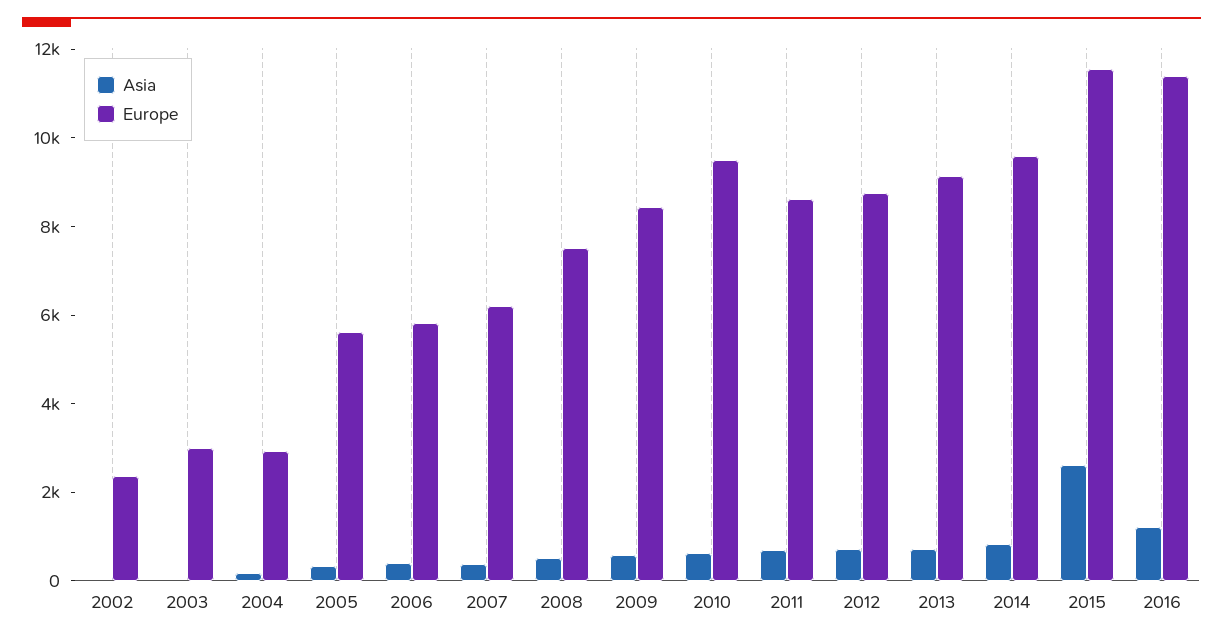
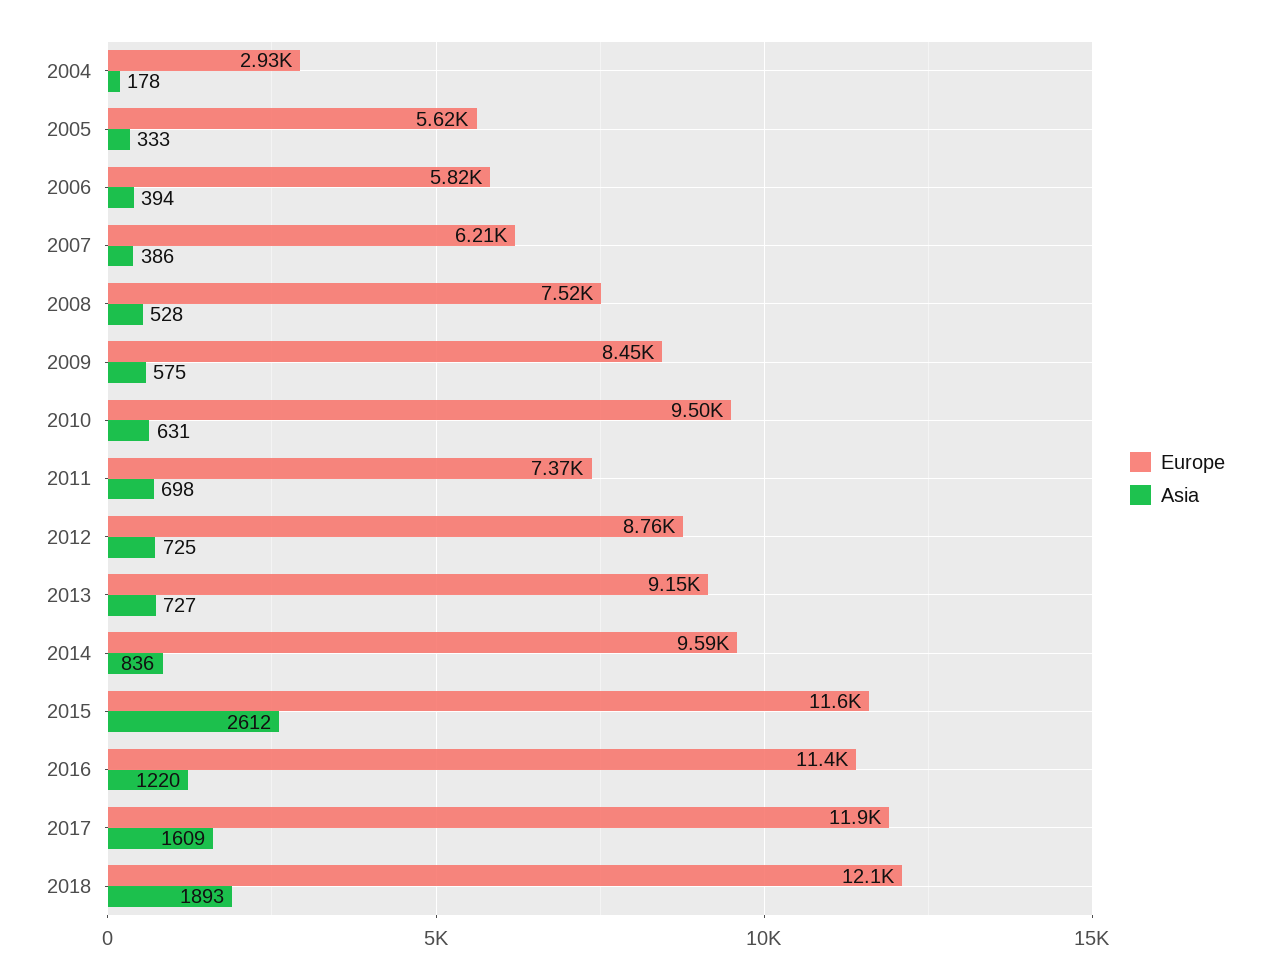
Asia, 2002: 0 -> none
Europe, 2002: 2500 -> none
Asia, 2003: 0 -> none
Europe, 2003: 3000 -> none
Europe, 2011: 8500 -> 7370
Europe, 2017: none -> 11900
Asia, 2017: none -> 1609
Europe, 2018: none -> 12100
Asia, 2018: none -> 1893

